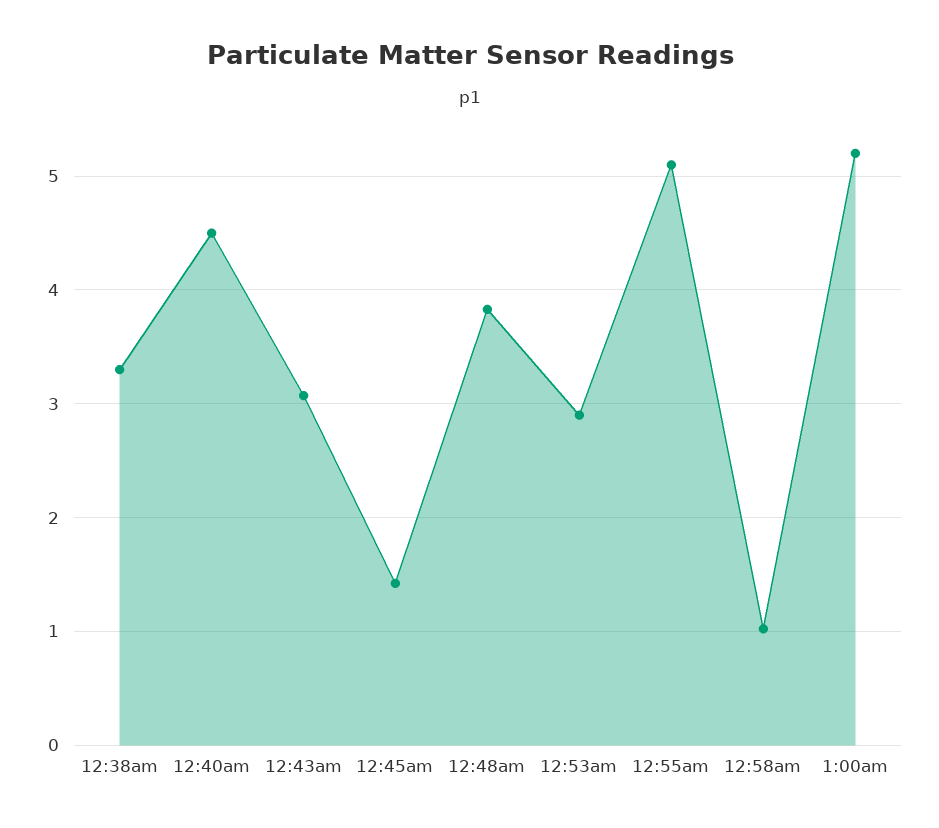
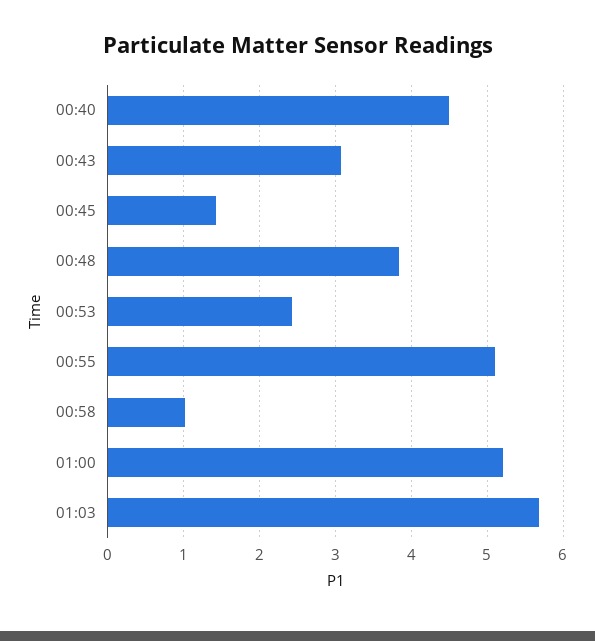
12:38am: 3.3 -> none
12:53am: 2.9 -> 2.4
01:03: none -> 5.7

